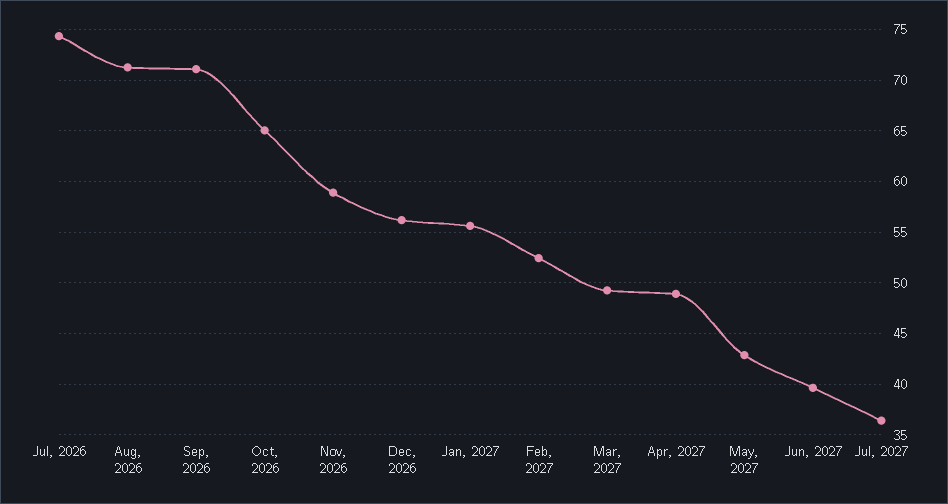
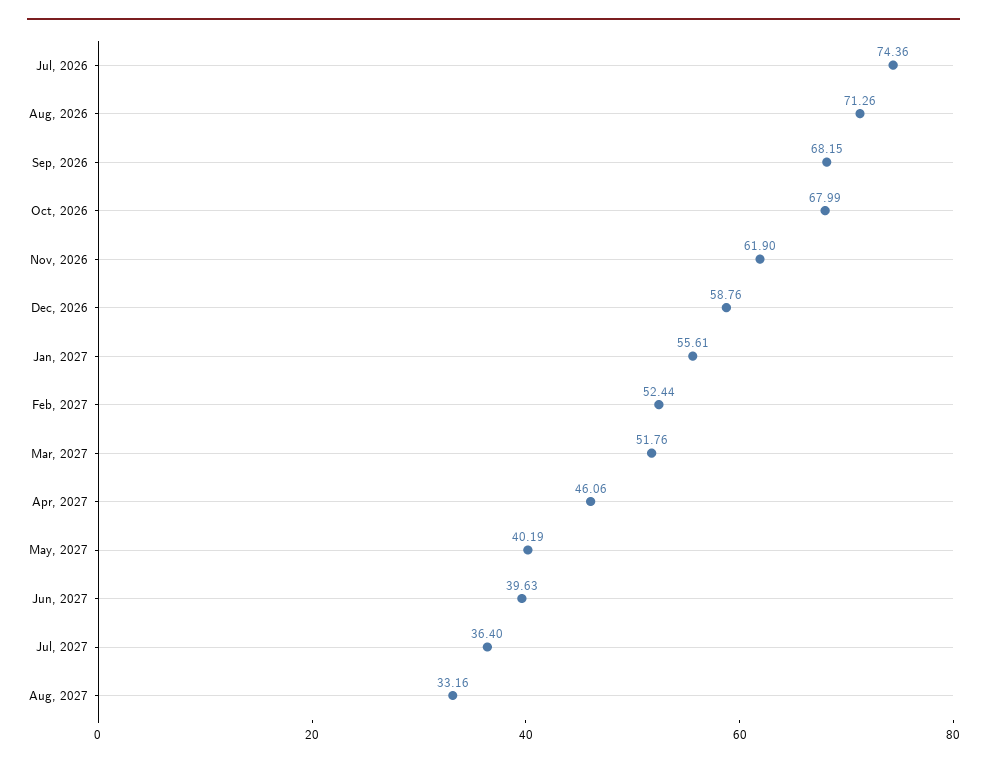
Sep, 2026: 71 -> 68.15
Oct, 2026: 65 -> 67.99
Nov, 2026: 59 -> 61.9
Dec, 2026: 56 -> 58.76
Mar, 2027: 49 -> 51.76
Apr, 2027: 49 -> 46.06
May, 2027: 43 -> 40.19
Aug, 2027: none -> 33.16

